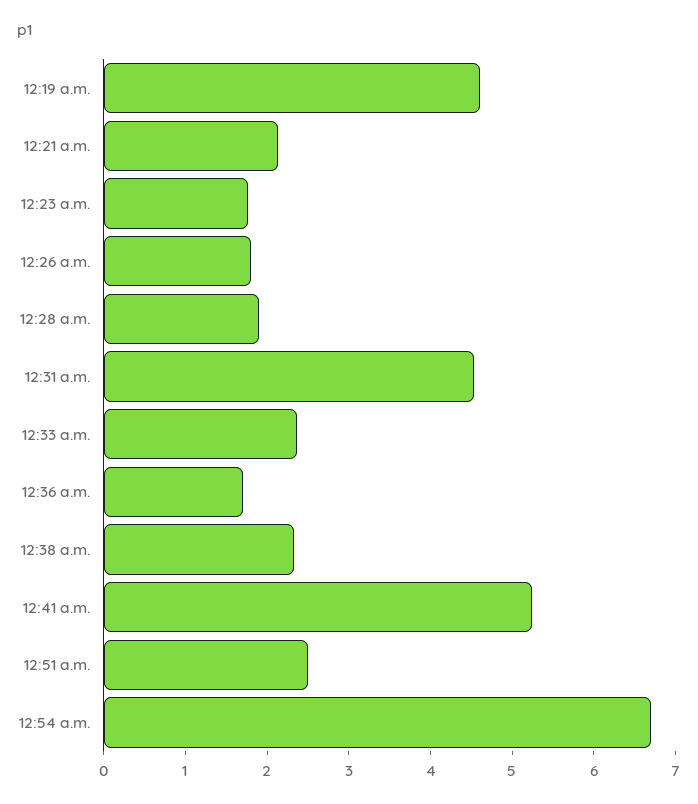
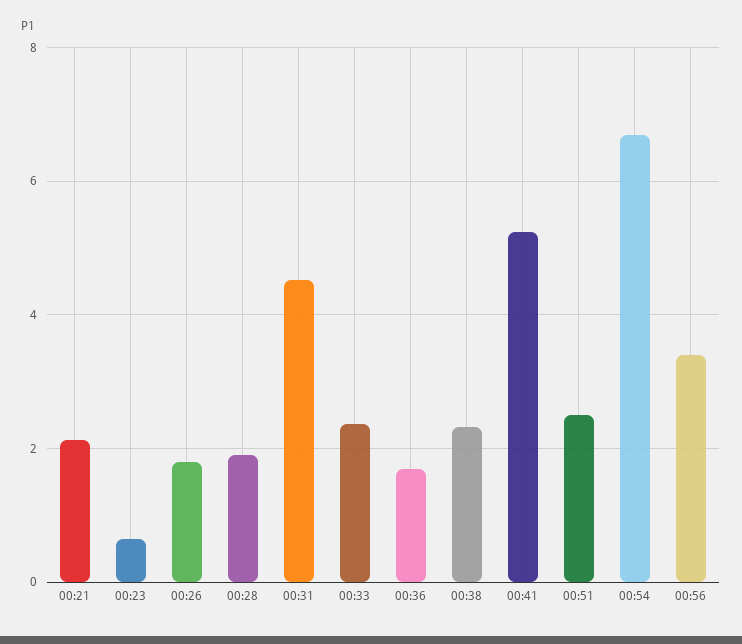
12:19 a.m.: 4.6 -> none
12:23 a.m.: 1.8 -> 0.6
00:56: none -> 3.4

